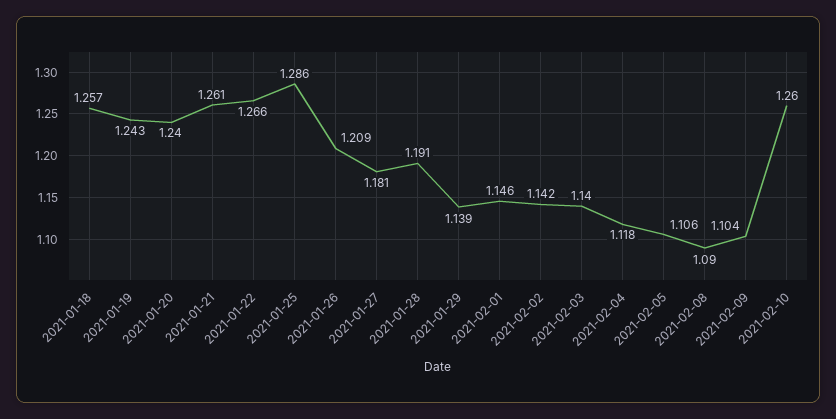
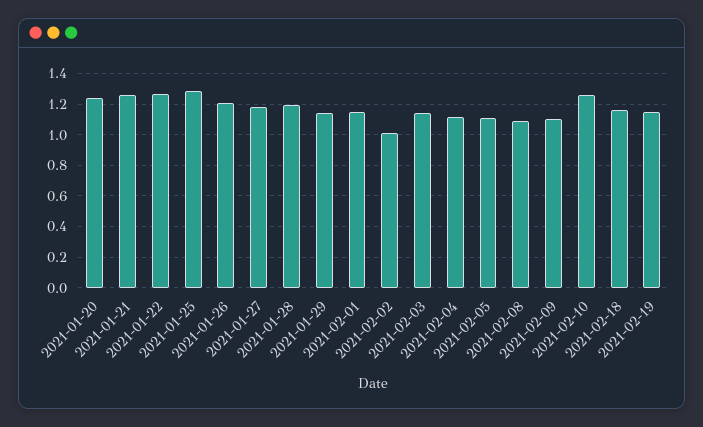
2021-01-18: 1.257 -> none
2021-01-19: 1.243 -> none
2021-02-02: 1.142 -> 1
2021-02-18: none -> 1.15
2021-02-19: none -> 1.15

